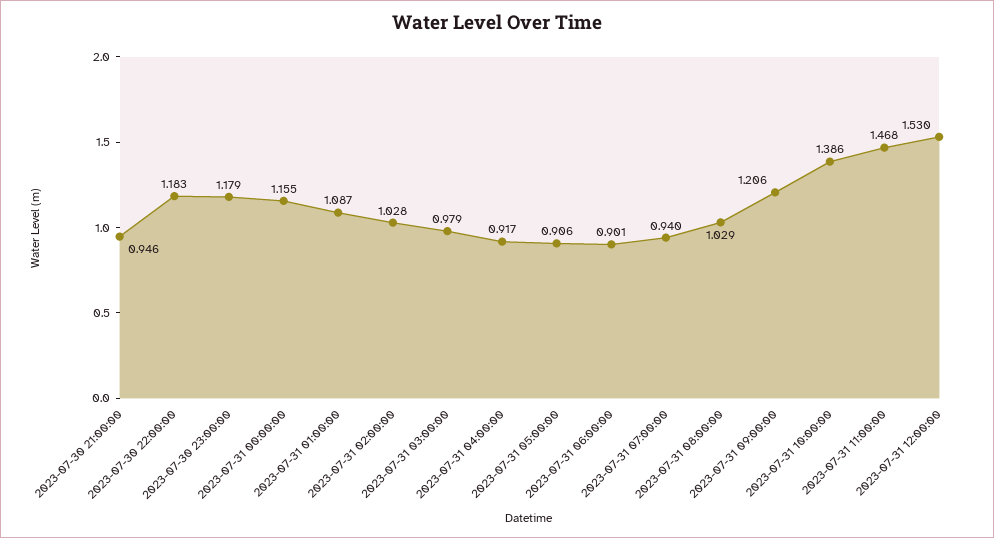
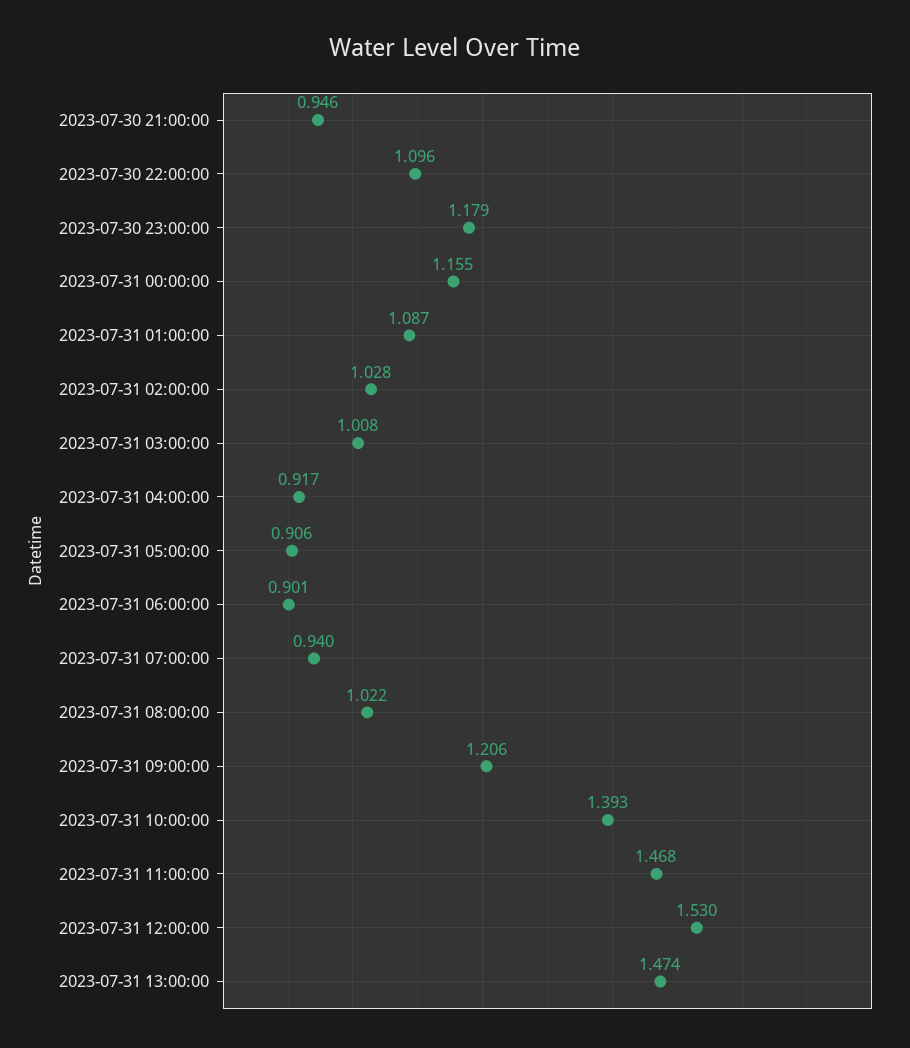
2023-07-30 22:00:00: 1.183 -> 1.096
2023-07-31 03:00:00: 0.979 -> 1.008
2023-07-31 08:00:00: 1.029 -> 1.022
2023-07-31 10:00:00: 1.386 -> 1.393
2023-07-31 13:00:00: none -> 1.474

